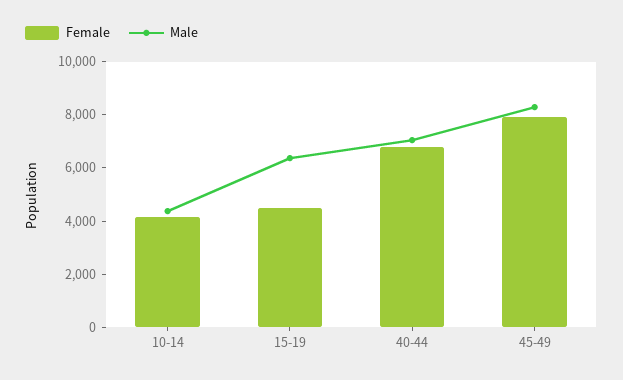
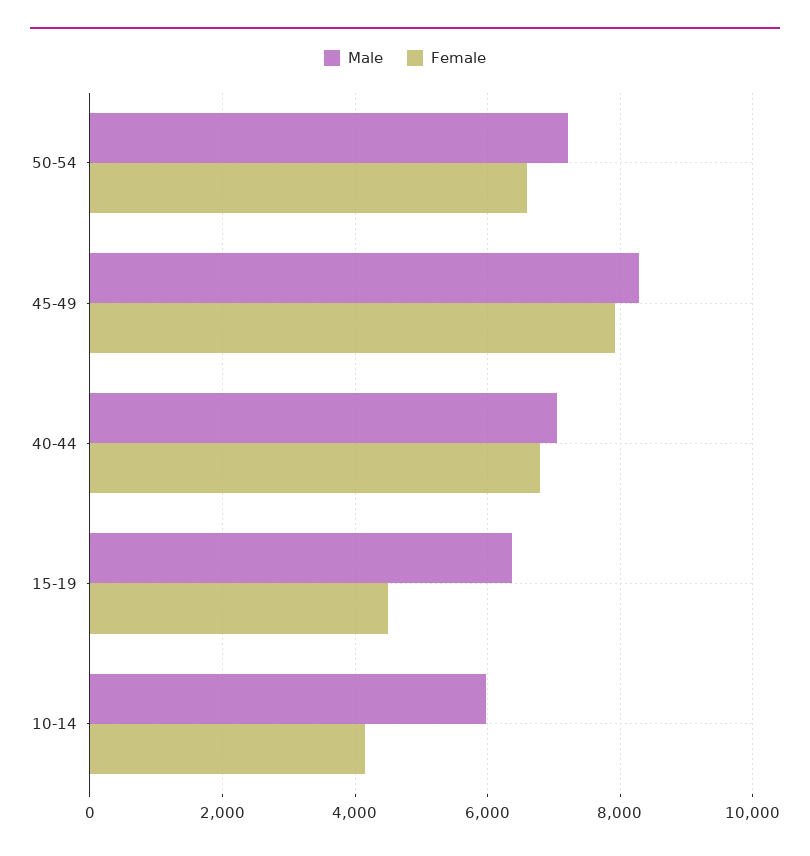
Male, 10-14: 4500 -> 6000
Male, 50-54: none -> 7200
Female, 50-54: none -> 6600

